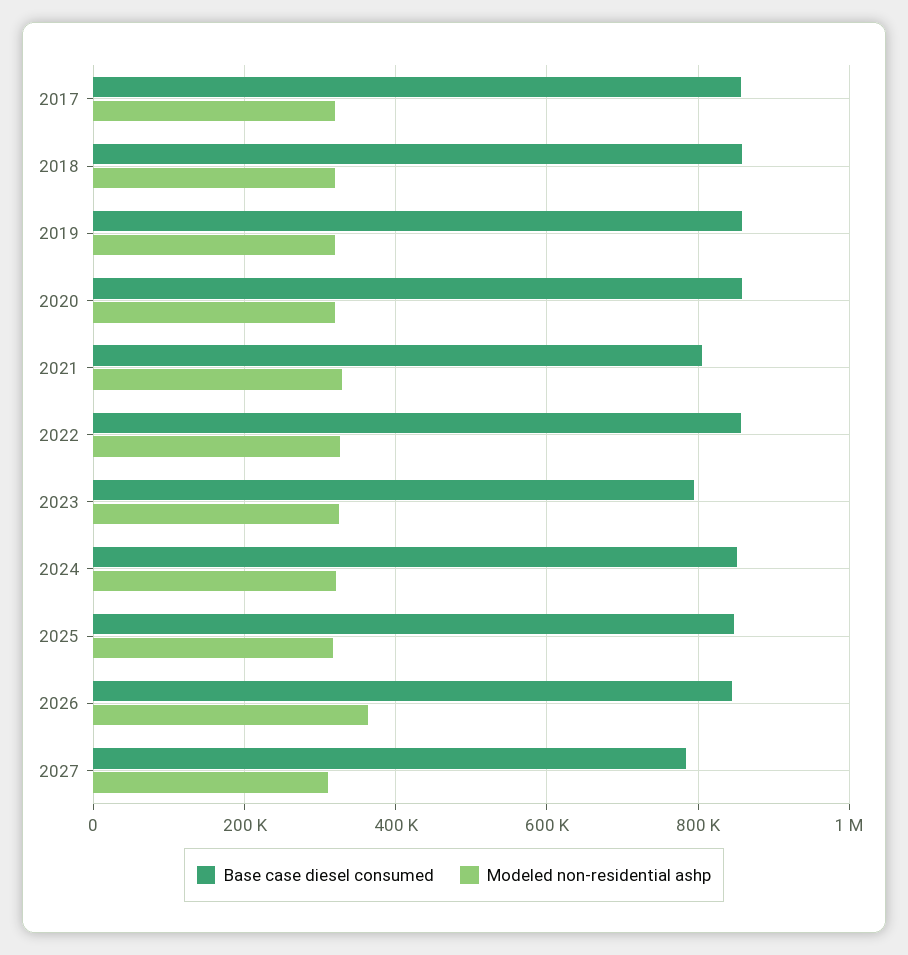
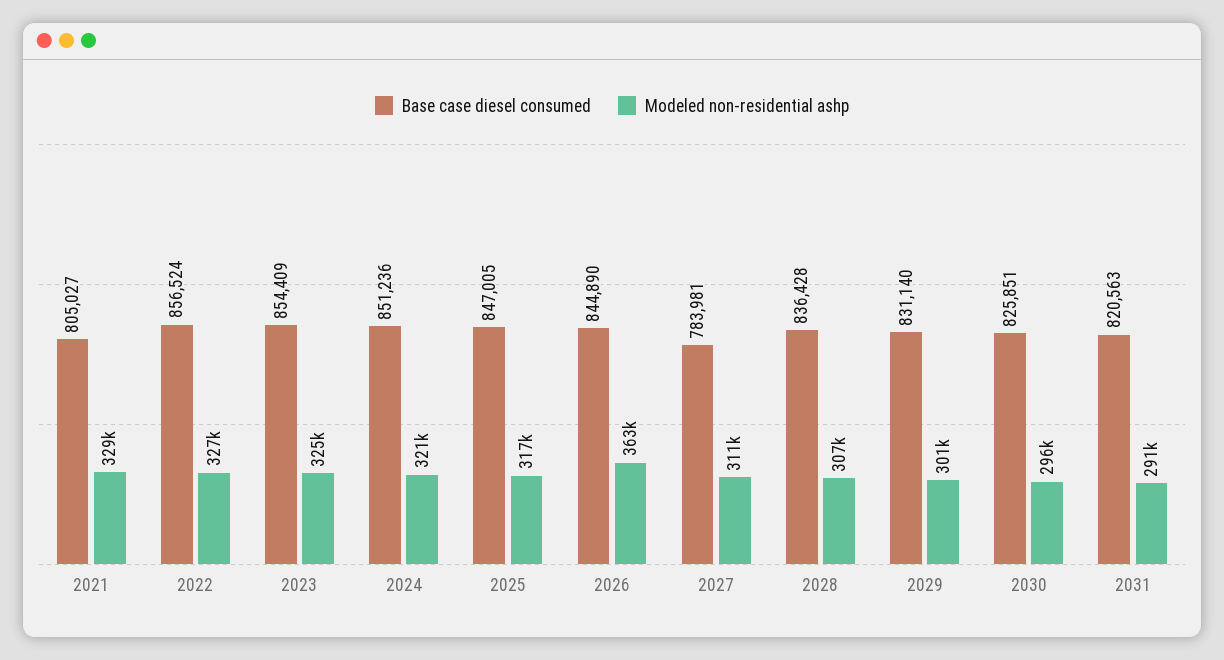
Base case diesel consumed, 2017: 860000 -> none
Modeled non-residential ashp, 2017: 320000 -> none
Base case diesel consumed, 2018: 860000 -> none
Modeled non-residential ashp, 2018: 320000 -> none
Base case diesel consumed, 2019: 860000 -> none
Modeled non-residential ashp, 2019: 320000 -> none
Base case diesel consumed, 2020: 860000 -> none
Modeled non-residential ashp, 2020: 320000 -> none
Base case diesel consumed, 2023: 800000 -> 854409
Base case diesel consumed, 2028: none -> 836428
Modeled non-residential ashp, 2028: none -> 307000
Base case diesel consumed, 2029: none -> 831140
Modeled non-residential ashp, 2029: none -> 301000
Base case diesel consumed, 2030: none -> 825851
Modeled non-residential ashp, 2030: none -> 296000
Base case diesel consumed, 2031: none -> 820563
Modeled non-residential ashp, 2031: none -> 291000

